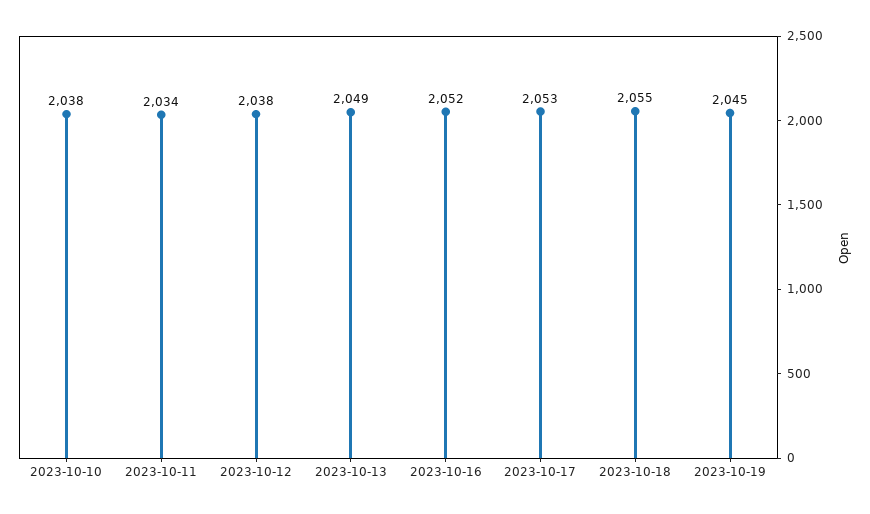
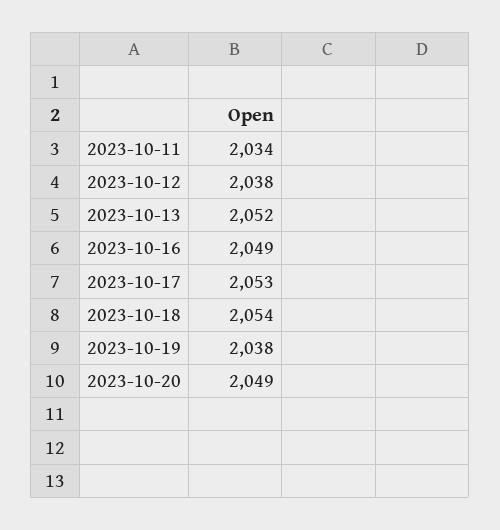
2023-10-10: 2038 -> none
2023-10-13: 2049 -> 2052
2023-10-16: 2052 -> 2049
2023-10-18: 2055 -> 2054
2023-10-19: 2045 -> 2038
2023-10-20: none -> 2049

